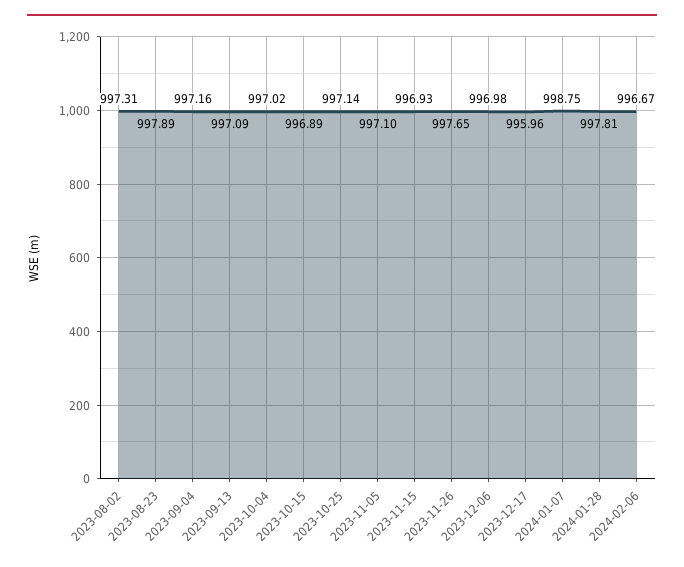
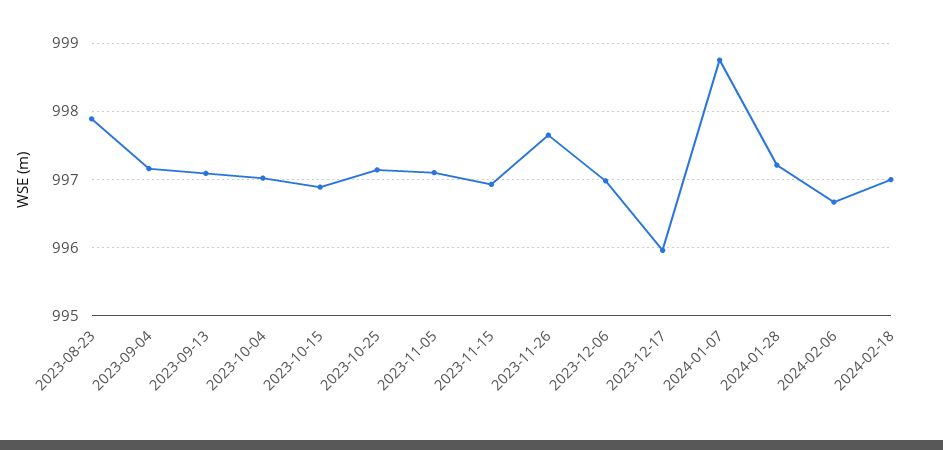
2023-08-02: 997.31 -> none
2024-01-28: 997.81 -> 997.2
2024-02-18: none -> 997

